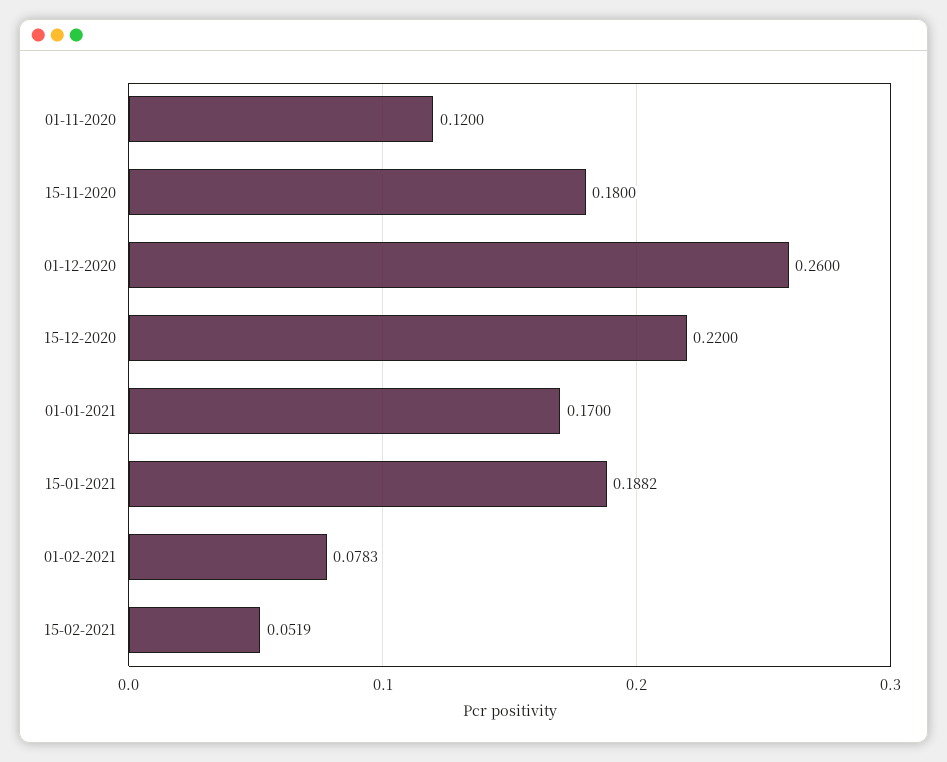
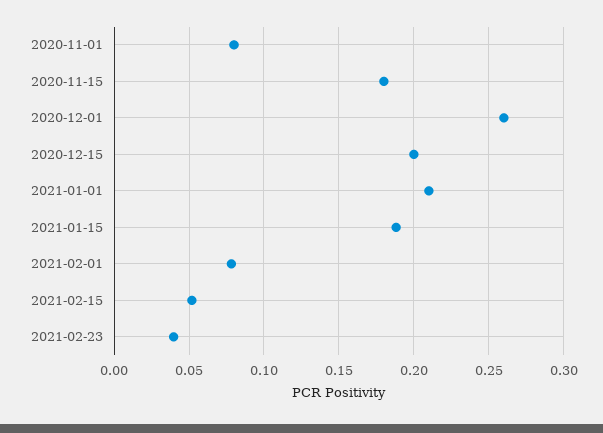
01-11-2020: 0.12 -> 0.08
15-12-2020: 0.22 -> 0.2
01-01-2021: 0.17 -> 0.21
2021-02-23: none -> 0.04

